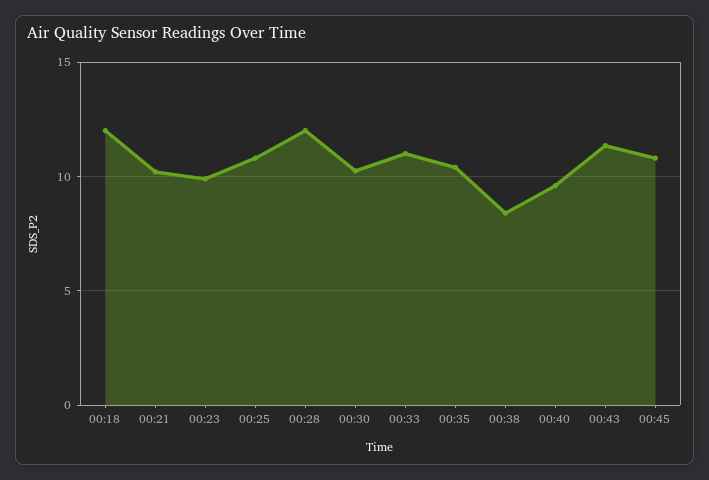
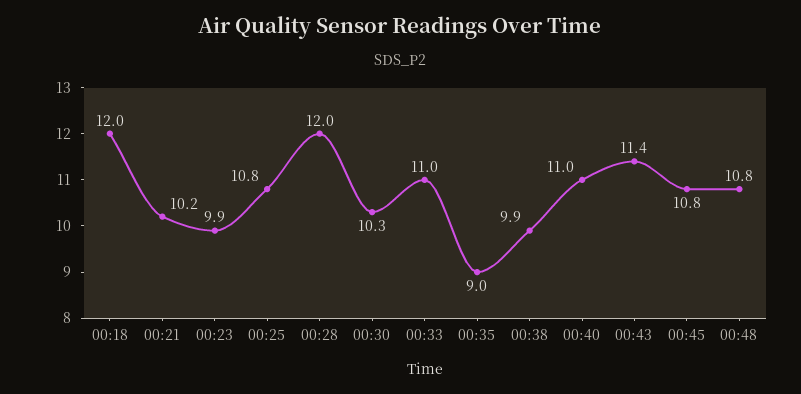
00:35: 10.5 -> 9
00:38: 8.5 -> 9.9
00:40: 9.5 -> 11
00:48: none -> 10.8

